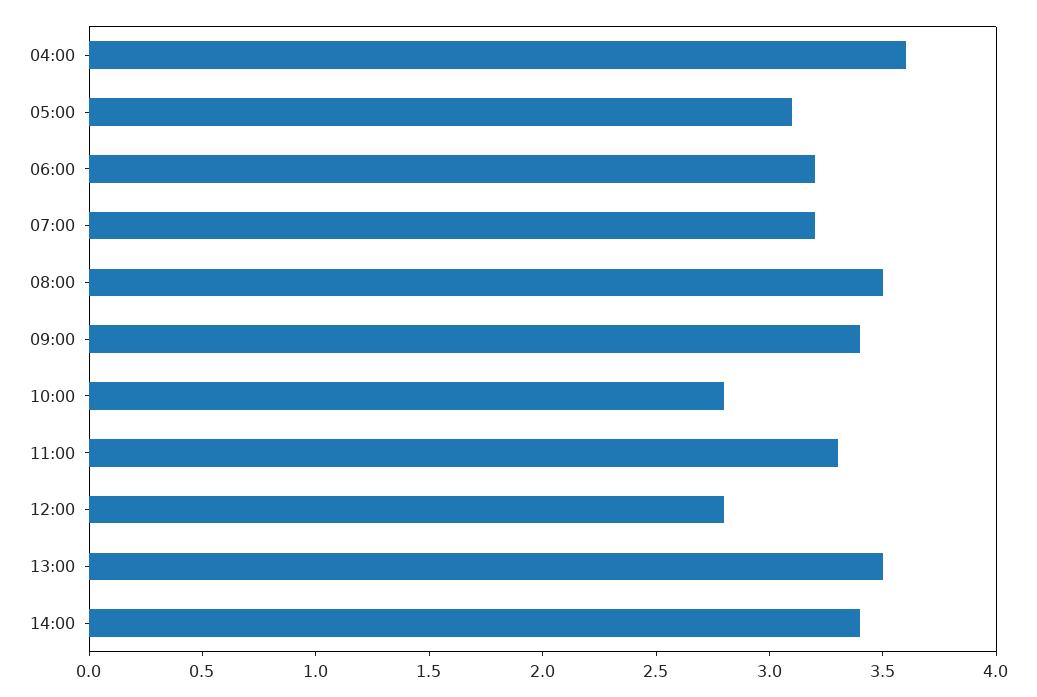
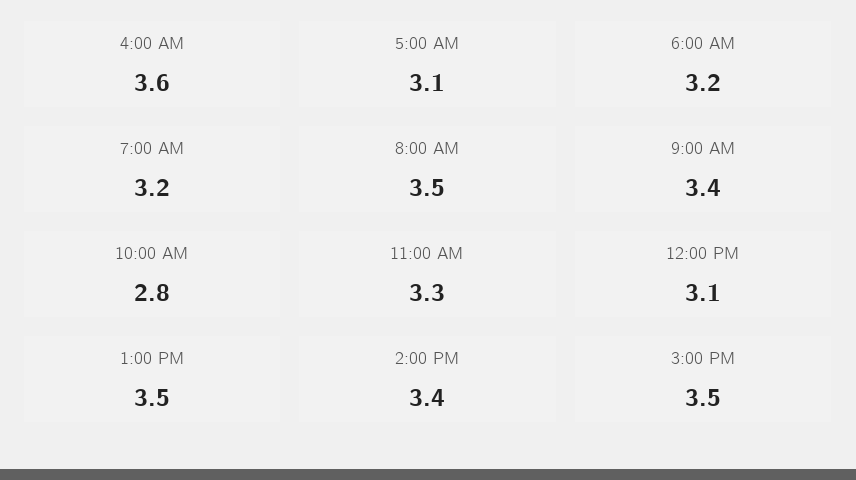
12:00: 2.8 -> 3.1
3:00 PM: none -> 3.5

